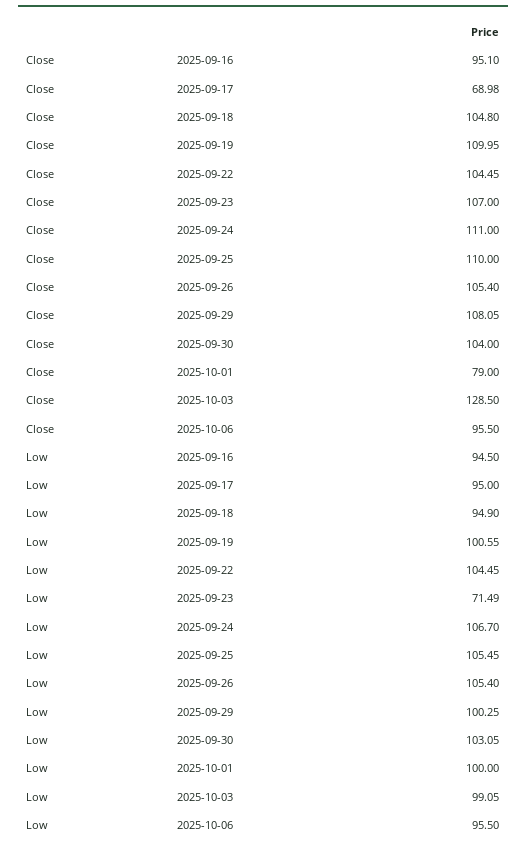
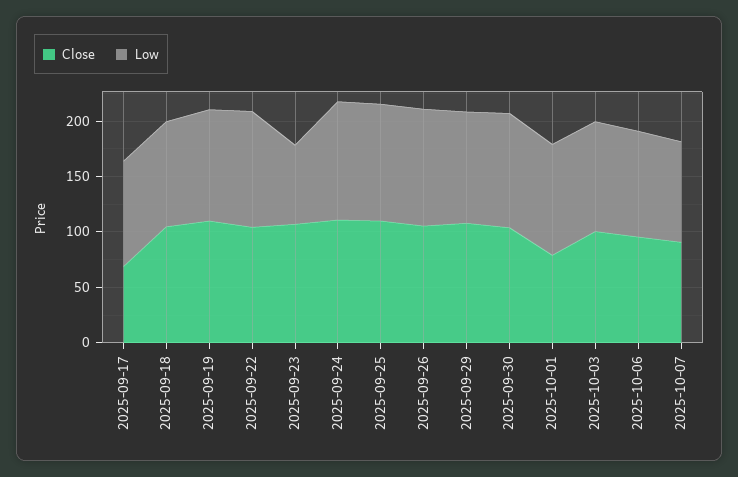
Close, 2025-09-16: 95.1 -> none
Close, 2025-10-03: 128.5 -> 100
Low, 2025-09-16: 94.5 -> none
Close, 2025-10-07: none -> 90
Low, 2025-10-07: none -> 90

